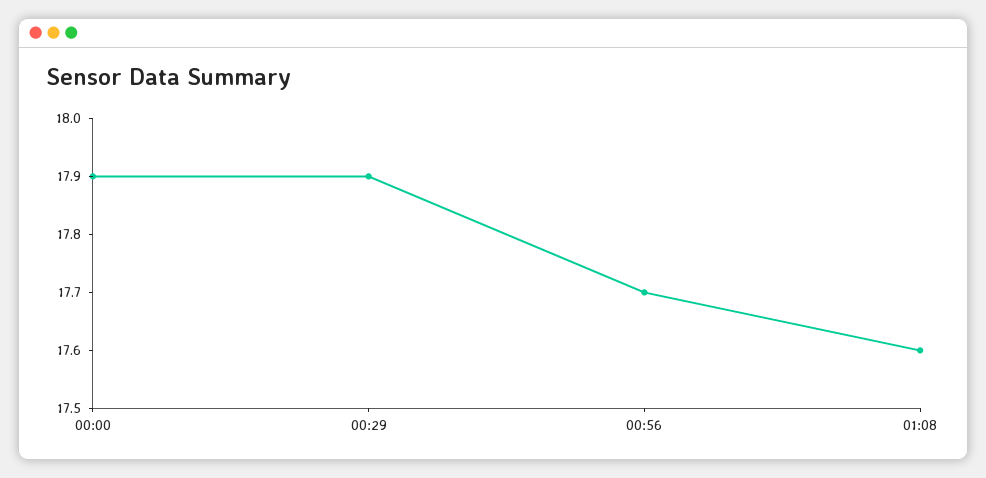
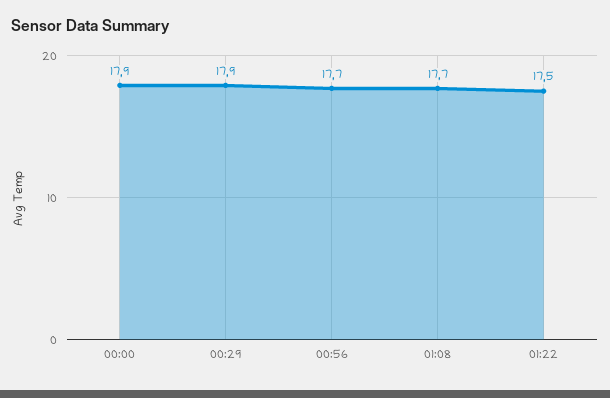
01:08: 17.6 -> 17.7
01:22: none -> 17.5

